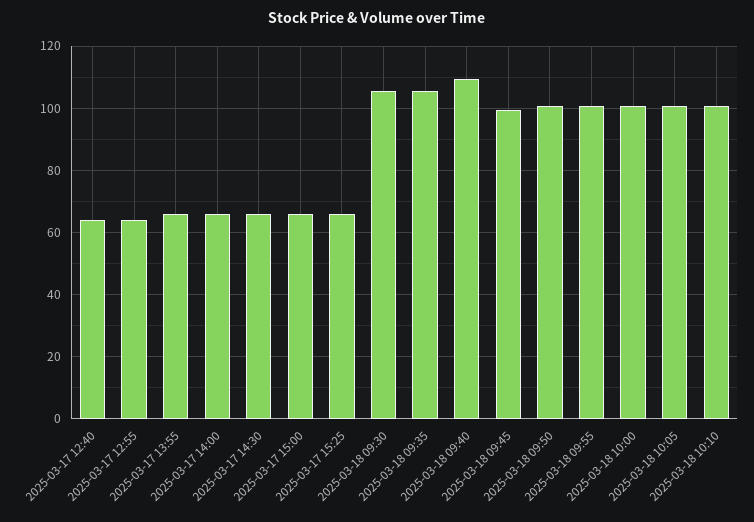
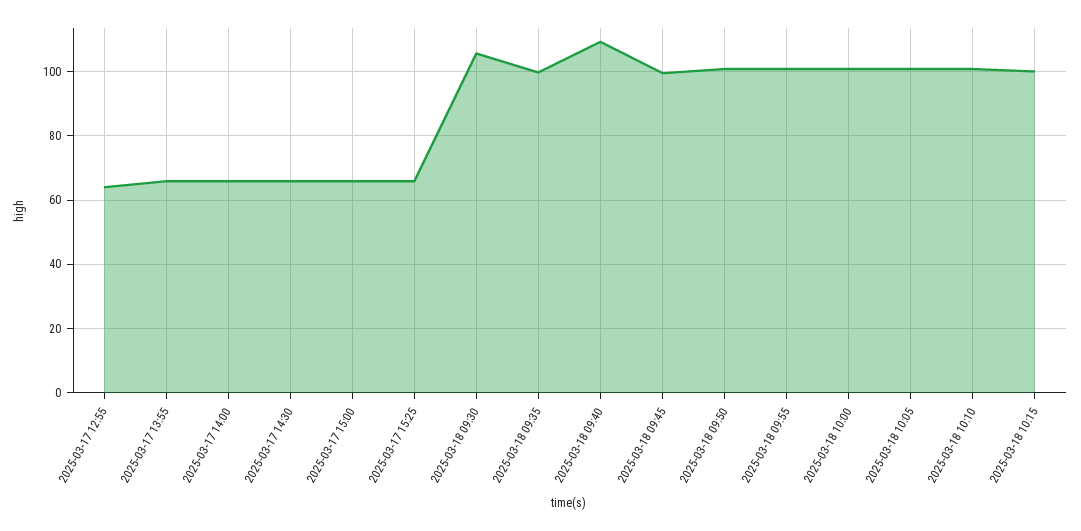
2025-03-17 12:40: 64 -> none
2025-03-18 09:35: 106 -> 100
2025-03-18 10:15: none -> 100

